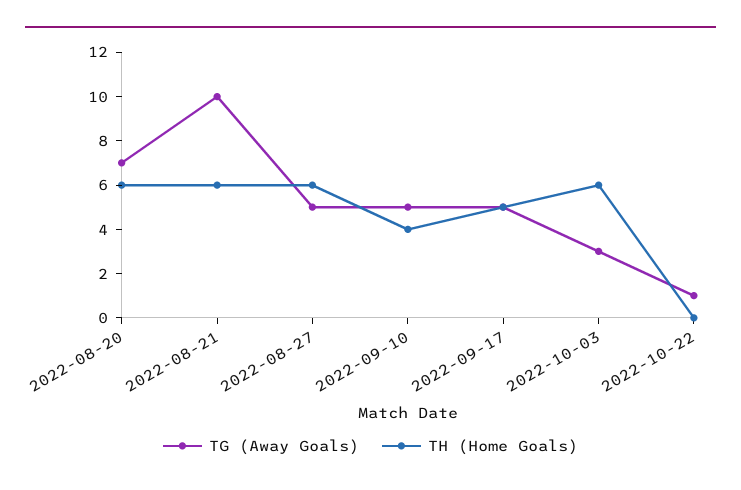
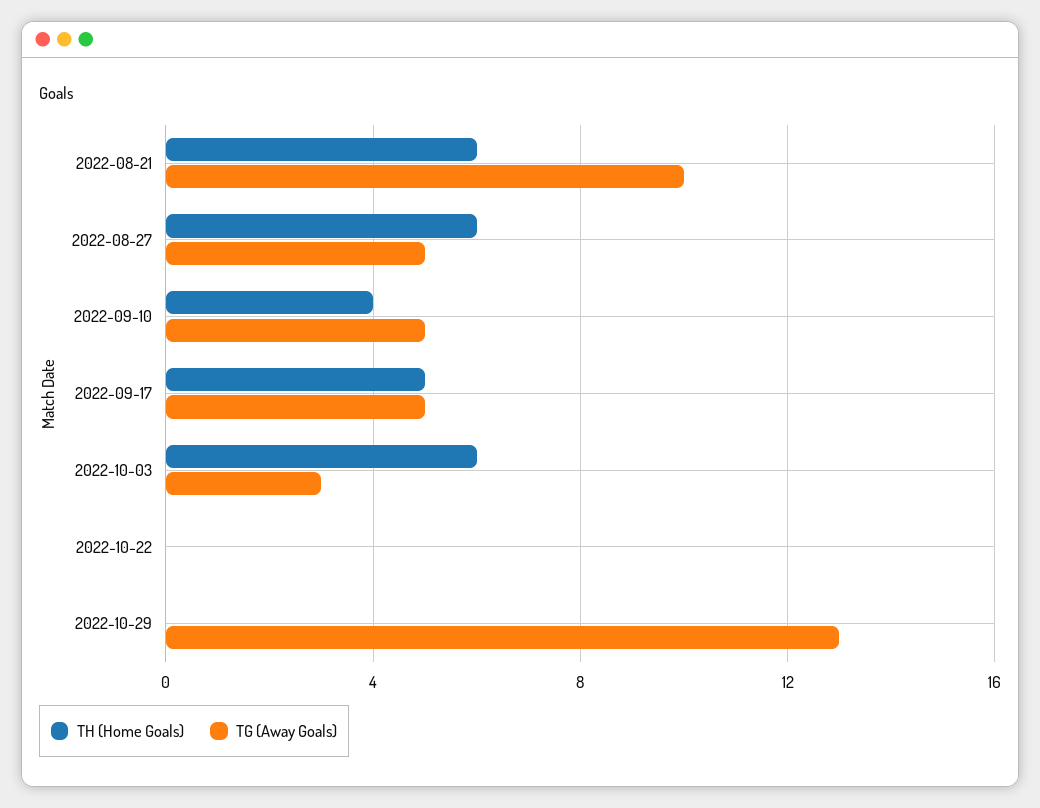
TG (Away Goals), 2022-08-20: 7 -> none
TH (Home Goals), 2022-08-20: 6 -> none
TG (Away Goals), 2022-10-22: 1 -> 0
TH (Home Goals), 2022-10-29: none -> 0
TG (Away Goals), 2022-10-29: none -> 13

